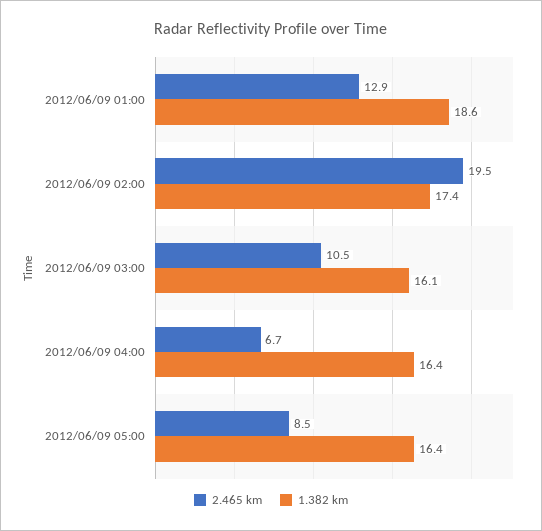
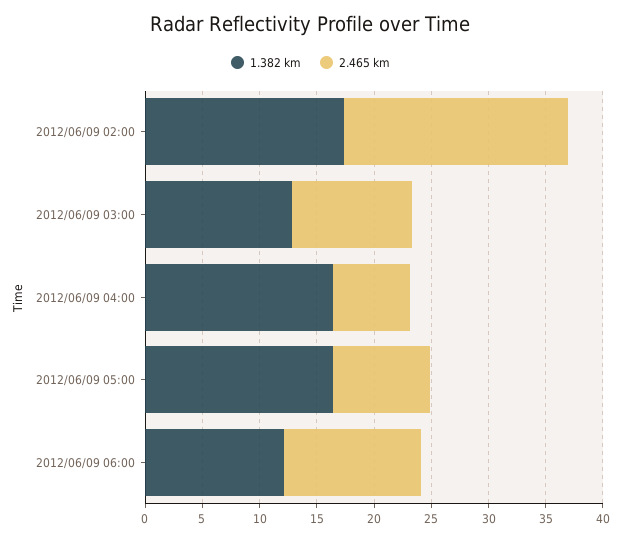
2.465 km, 2012/06/09 01:00: 12.9 -> none
1.382 km, 2012/06/09 01:00: 18.6 -> none
1.382 km, 2012/06/09 03:00: 16.1 -> 13
1.382 km, 2012/06/09 06:00: none -> 12
2.465 km, 2012/06/09 06:00: none -> 12

